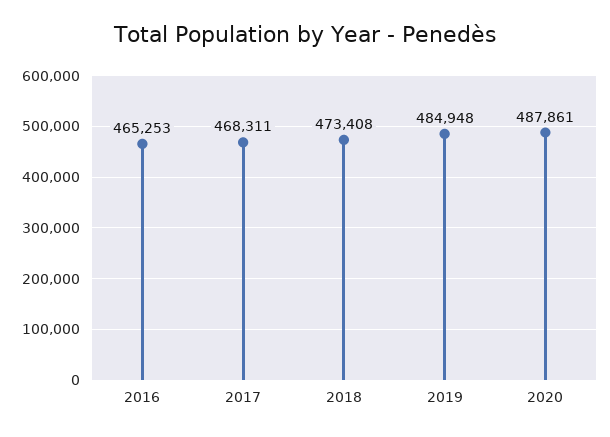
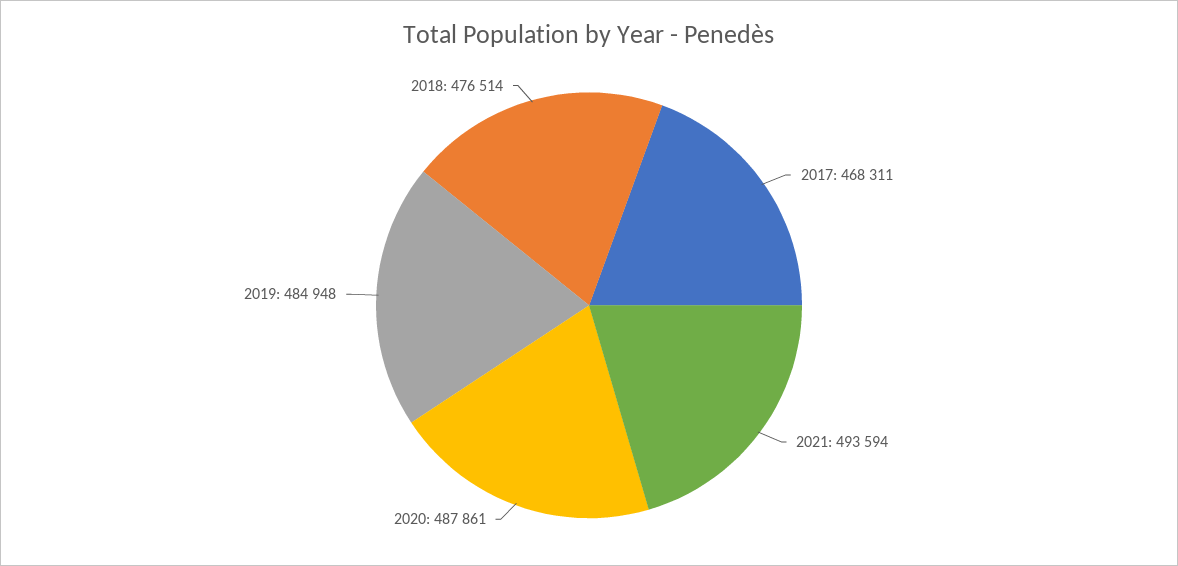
2016: 465253 -> none
2018: 473408 -> 476514
2021: none -> 493594

